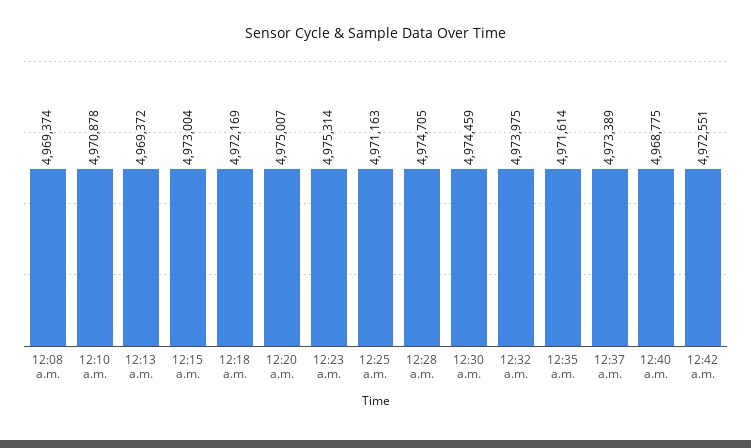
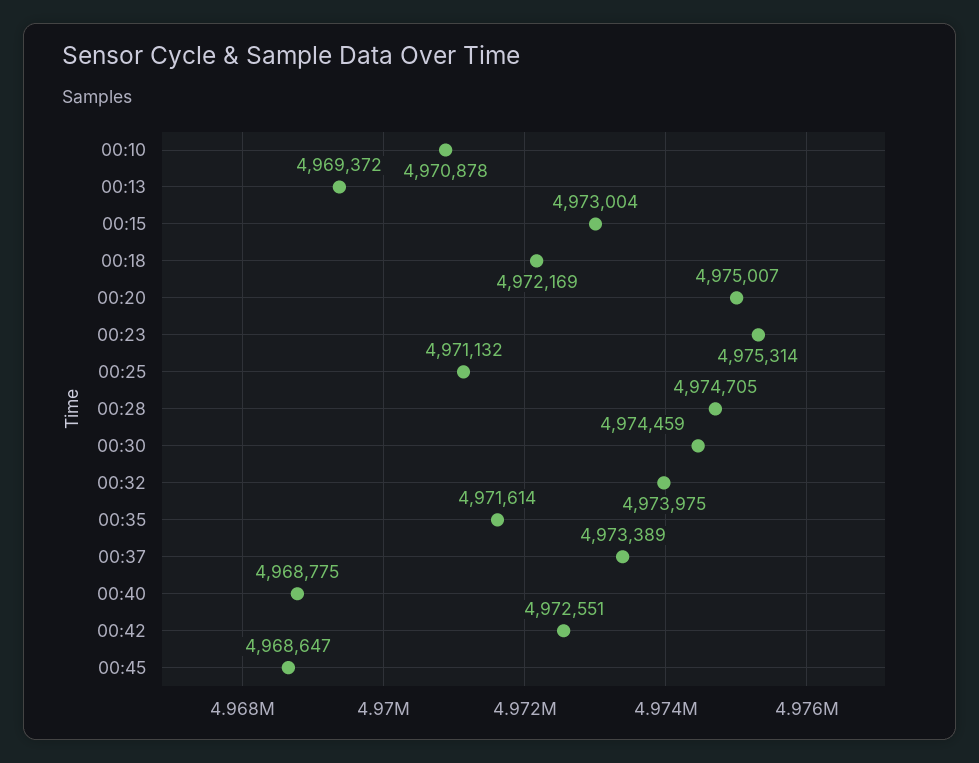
12:08 a.m.: 4969374 -> none
12:25 a.m.: 4971163 -> 4971132
00:45: none -> 4968647

